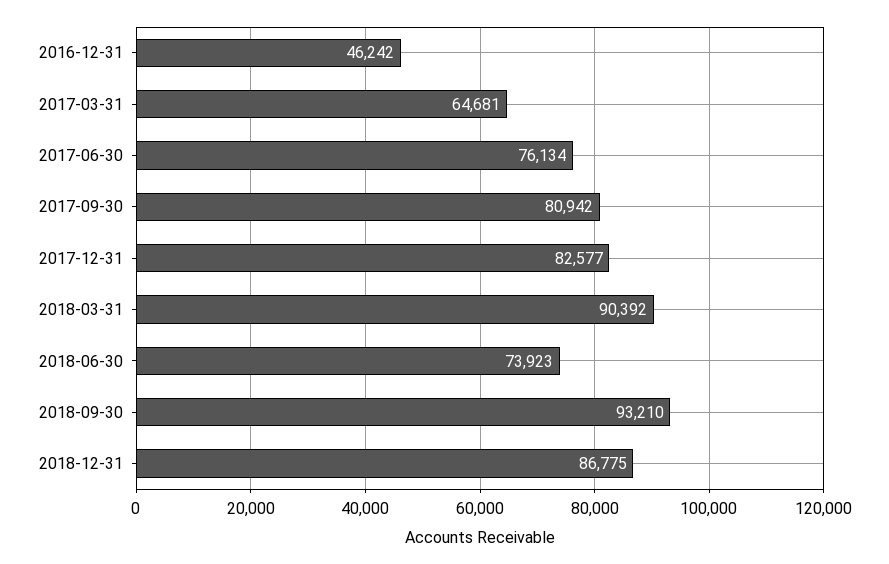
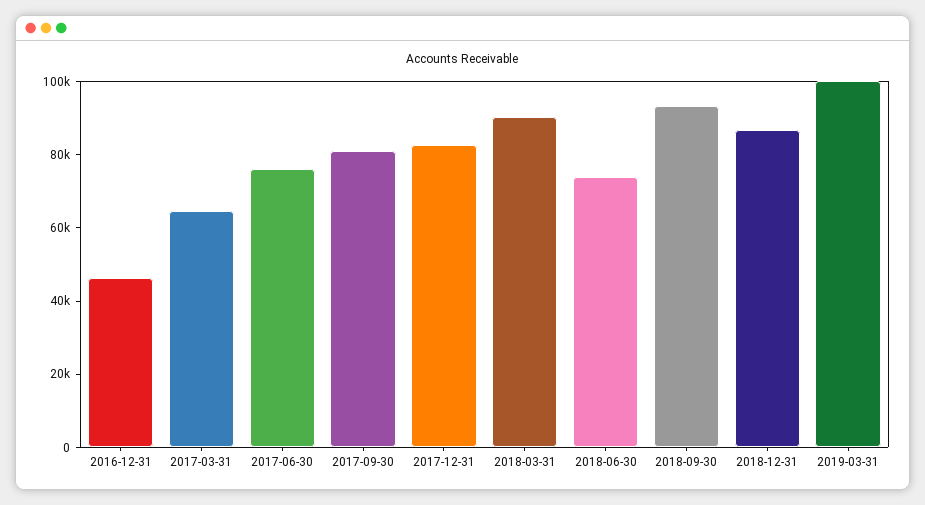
2019-03-31: none -> 100000

